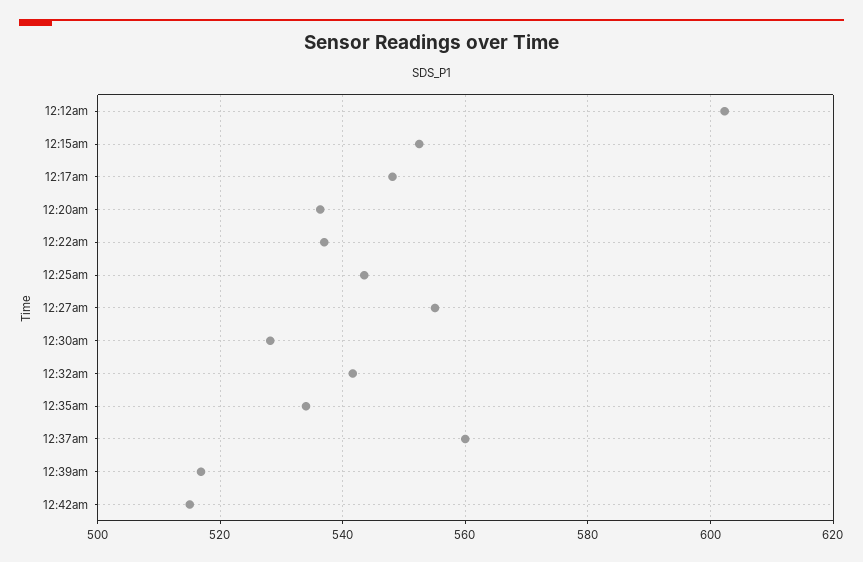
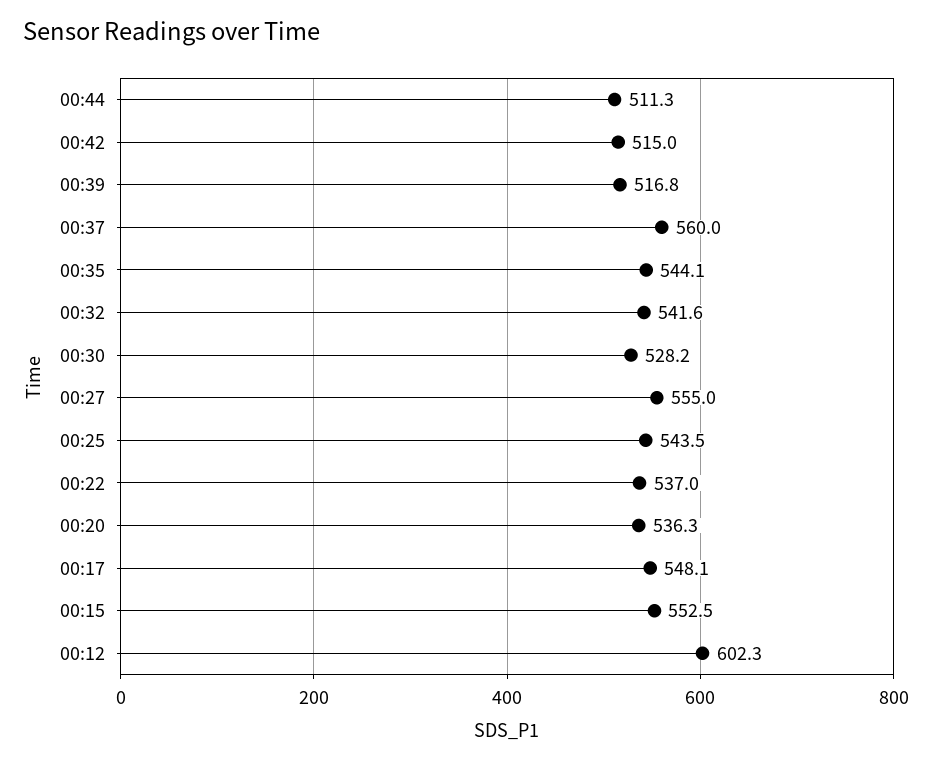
12:35am: 534 -> 544.1
00:44: none -> 511.3

